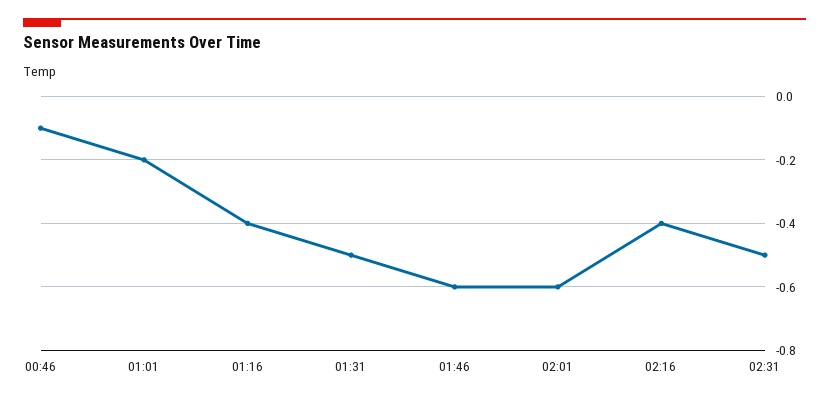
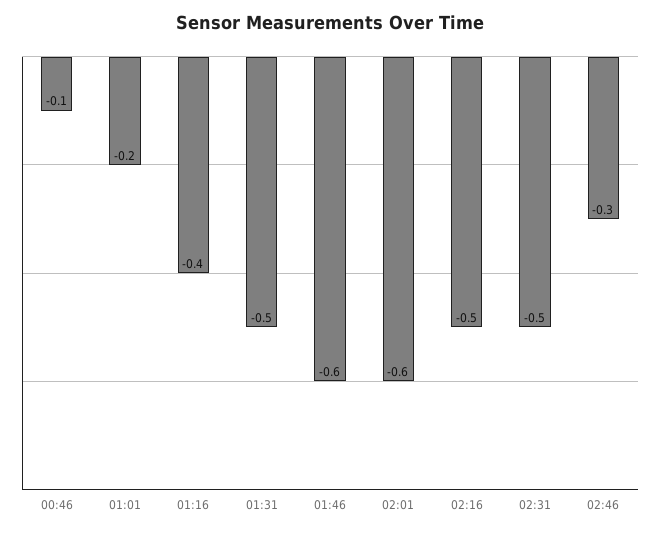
02:16: -0.4 -> -0.5
02:46: none -> -0.3

